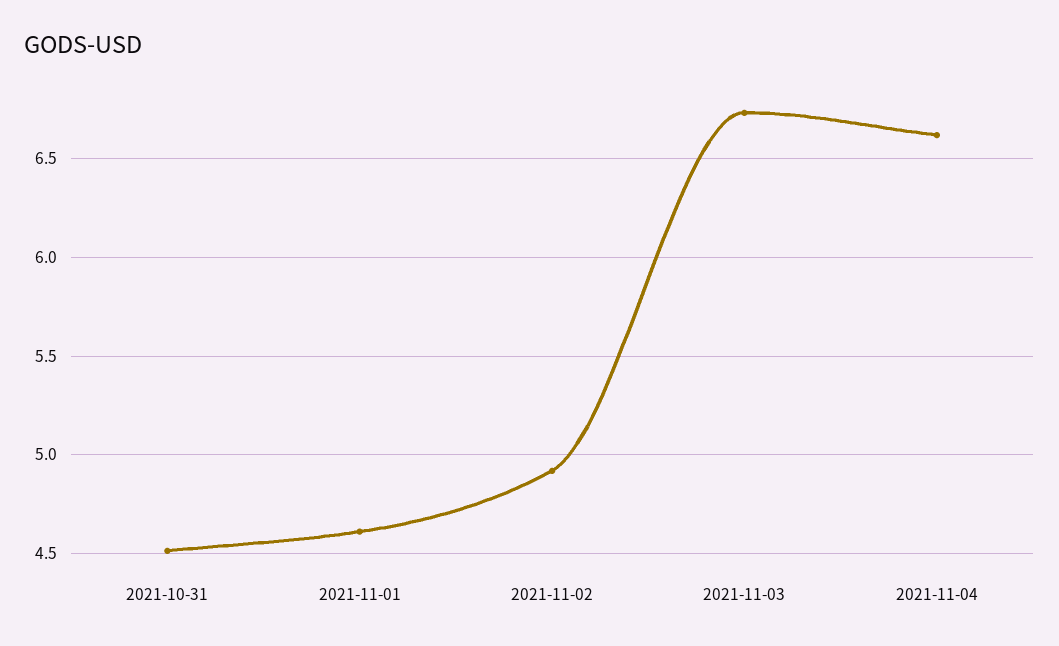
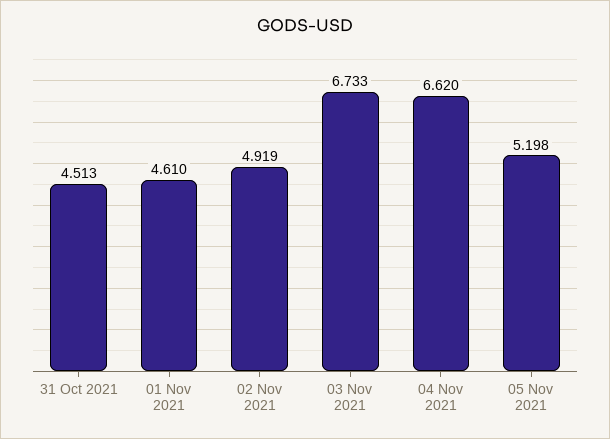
05 Nov 2021: none -> 5.198

